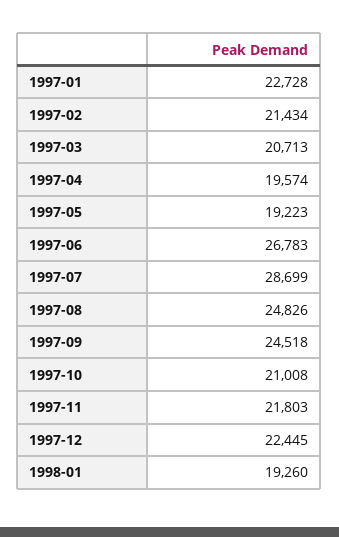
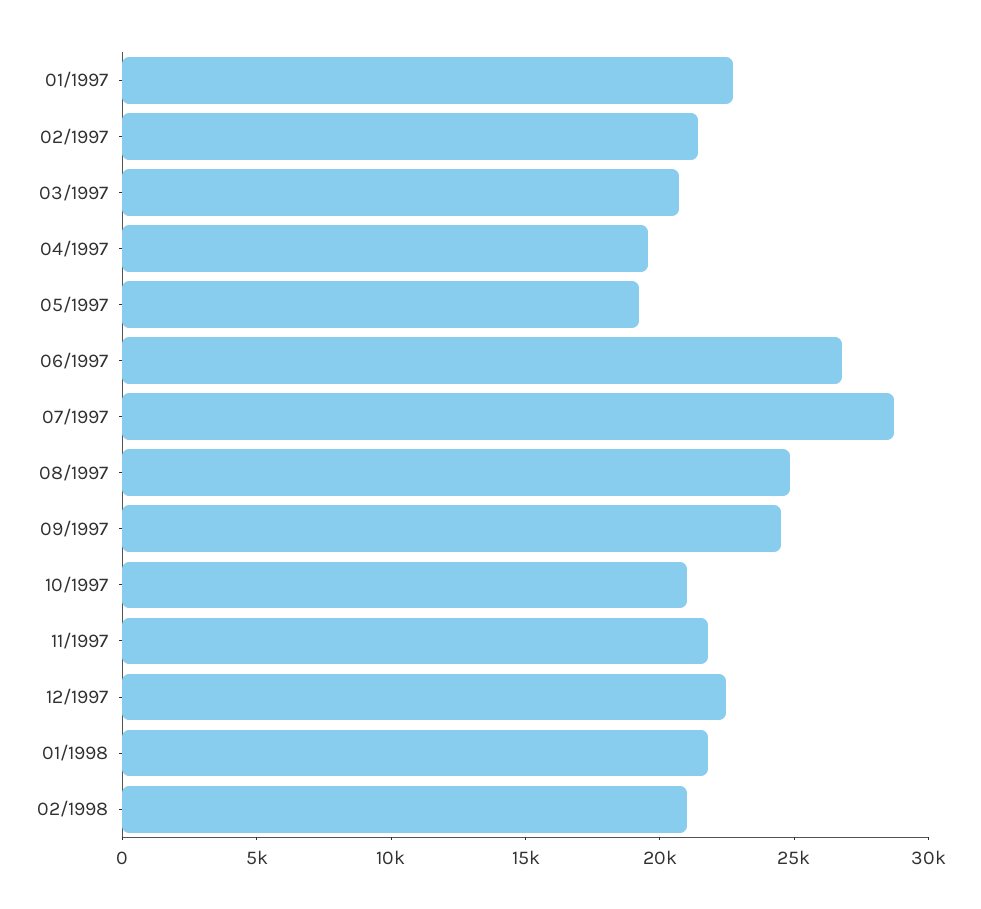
1998-01: 19260 -> 22000
02/1998: none -> 21000

